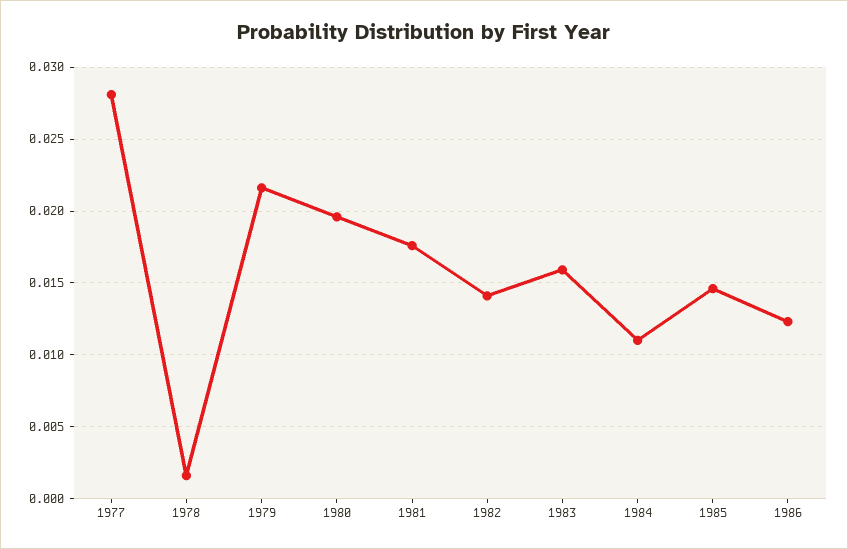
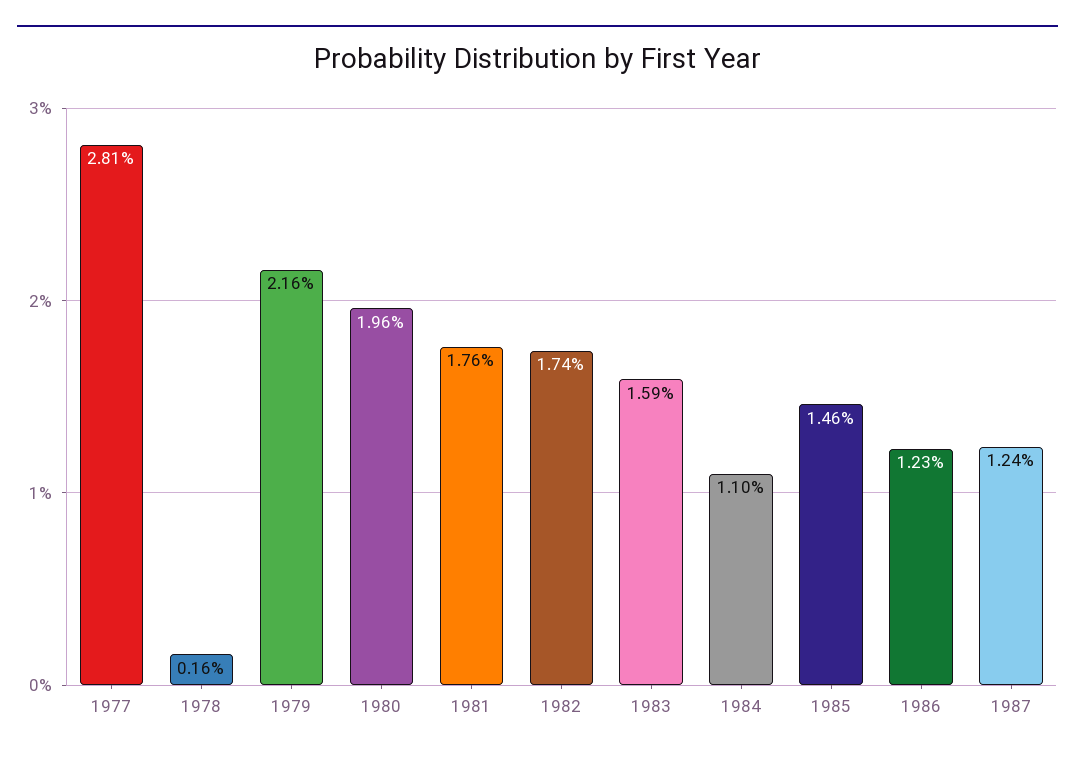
1982: 0.014 -> 0.0174
1987: none -> 0.0124

